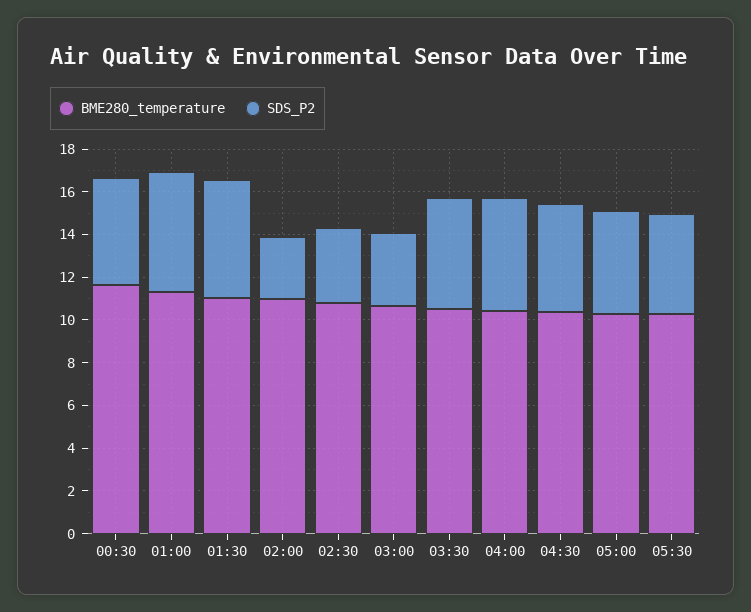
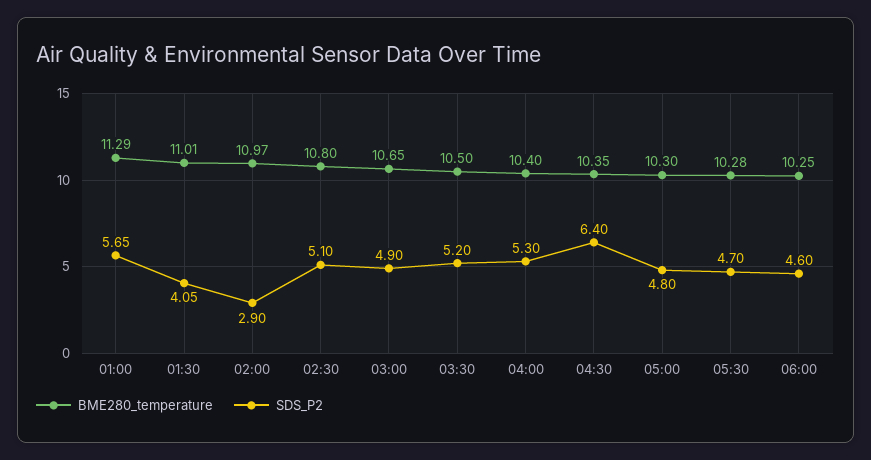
BME280_temperature, 00:30: 11.5 -> none
SDS_P2, 00:30: 5 -> none
SDS_P2, 01:30: 5.5 -> 4.05
SDS_P2, 02:30: 3.5 -> 5.1
SDS_P2, 03:00: 3.5 -> 4.9
SDS_P2, 04:30: 5 -> 6.4
BME280_temperature, 06:00: none -> 10.25
SDS_P2, 06:00: none -> 4.6

